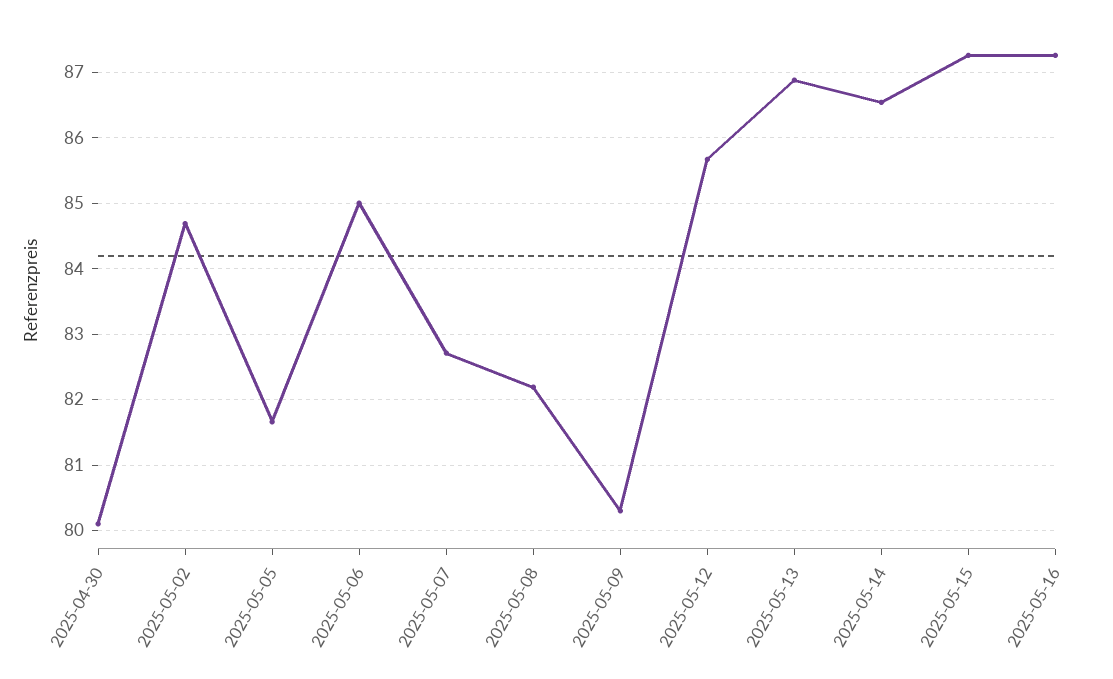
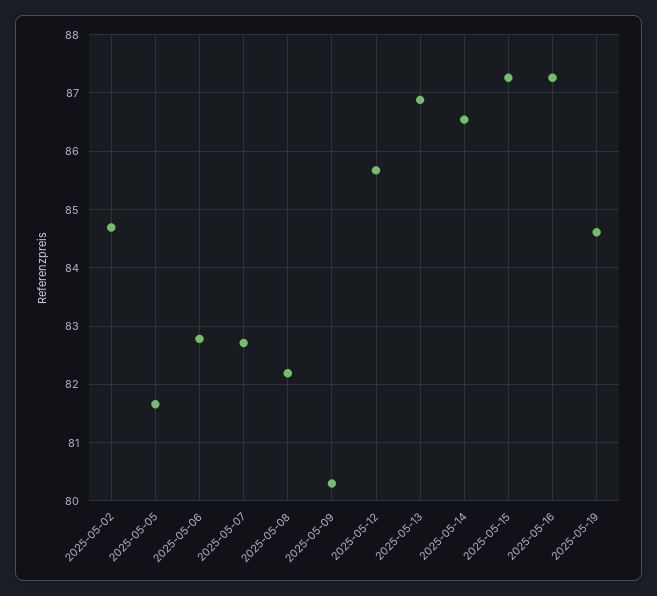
2025-04-30: 80.1 -> none
2025-05-06: 85 -> 82.8
2025-05-19: none -> 84.6

